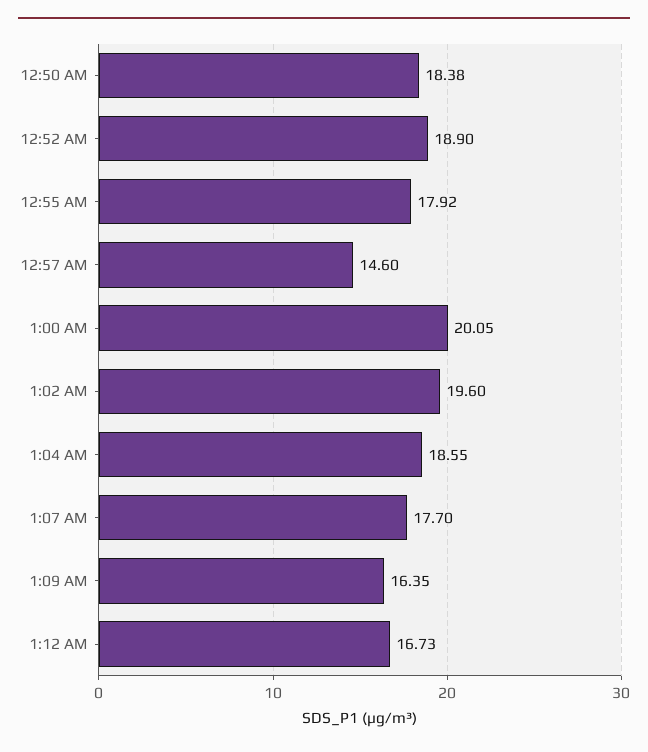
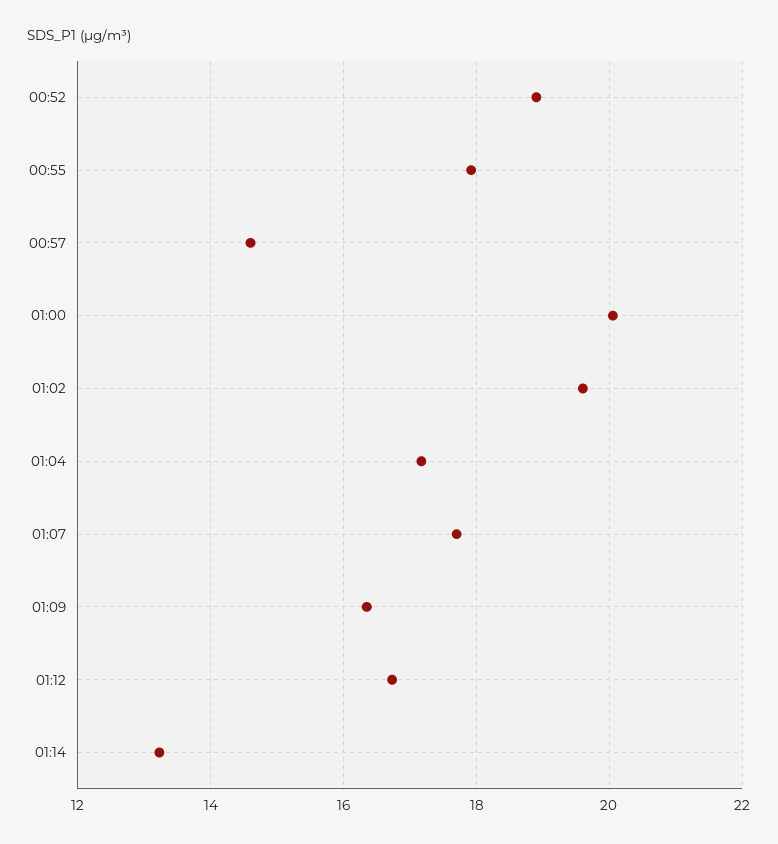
12:50 AM: 18.38 -> none
1:04 AM: 18.55 -> 17.2
01:14: none -> 13.2

